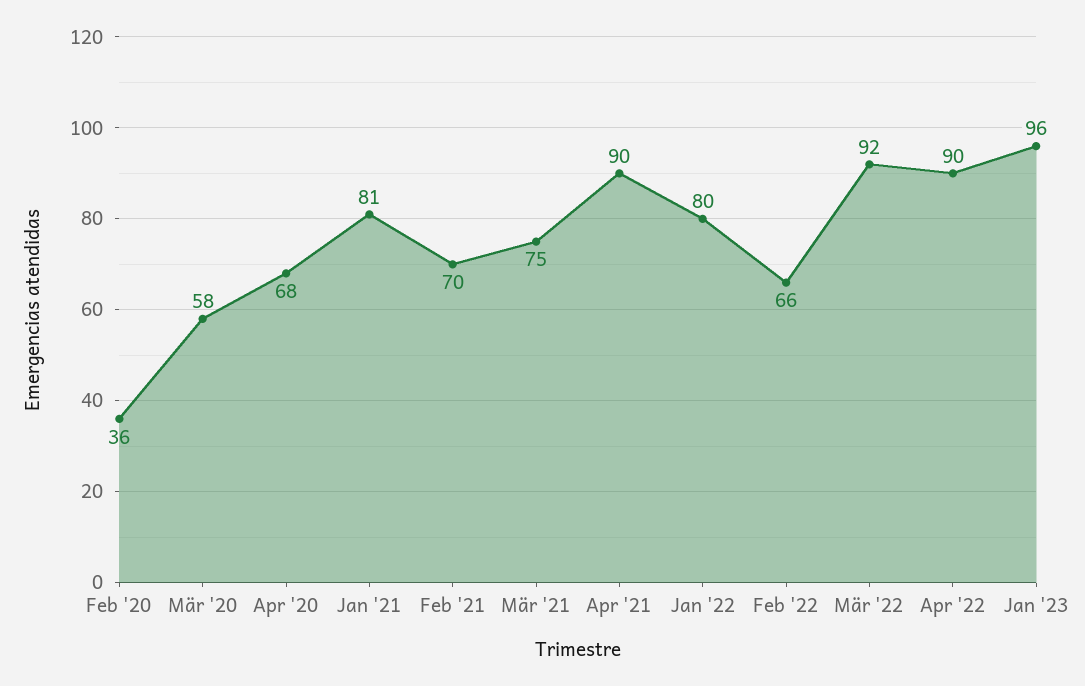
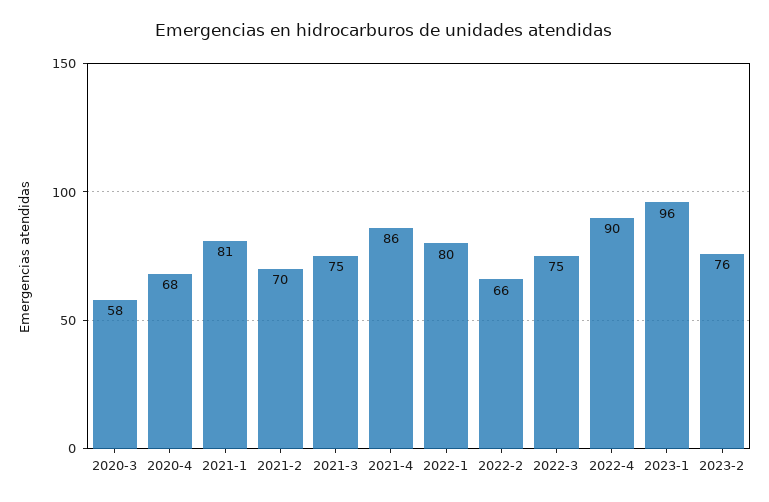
Feb '20: 36 -> none
Apr '21: 90 -> 86
Mär '22: 92 -> 75
2023-2: none -> 76

